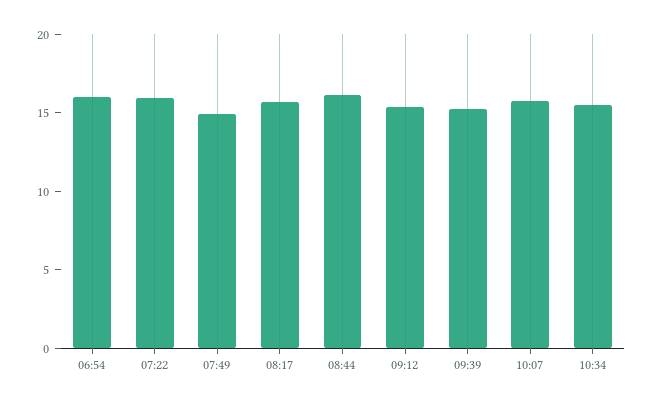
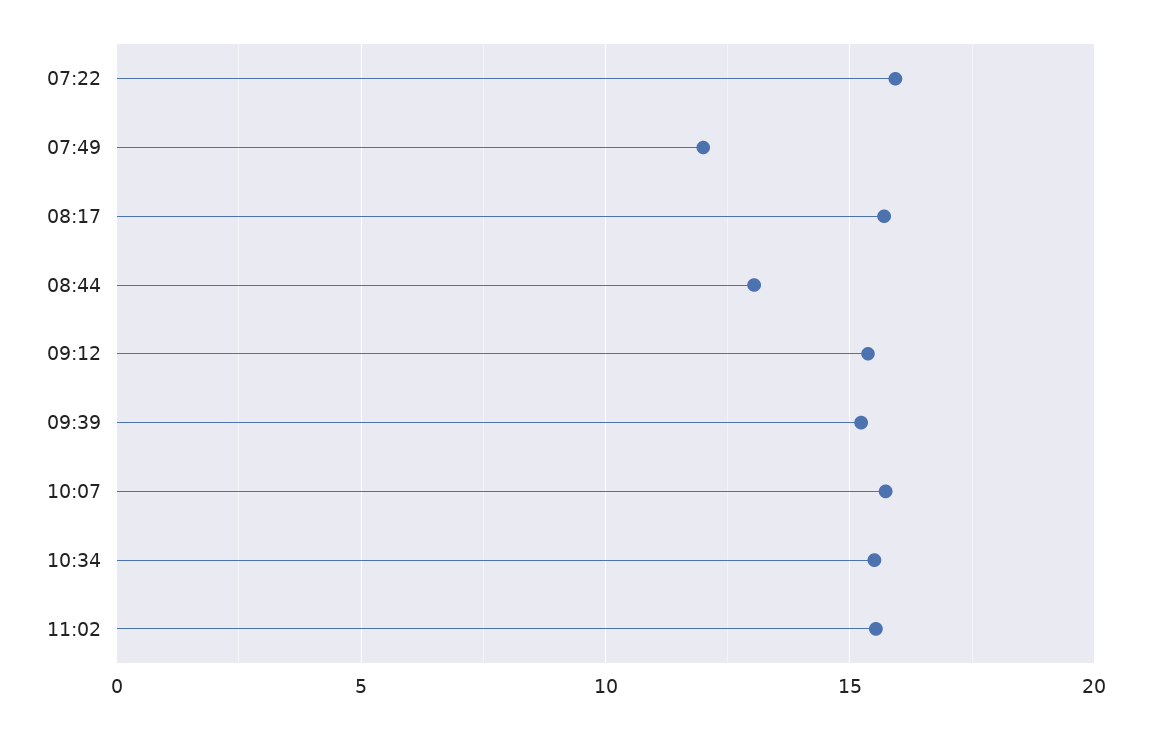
06:54: 16 -> none
07:49: 15 -> 12
08:44: 16 -> 13
11:02: none -> 15.5

